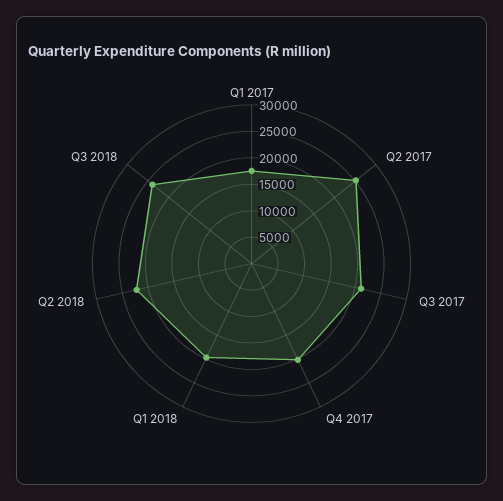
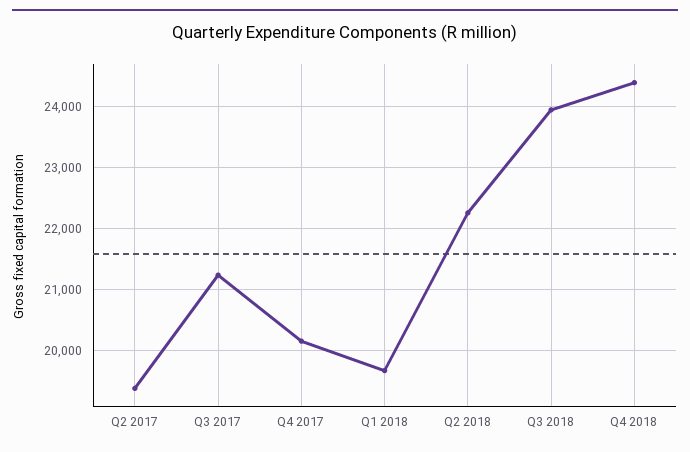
Q1 2017: 17500 -> none
Q2 2017: 25000 -> 19400
Q4 2018: none -> 24400

